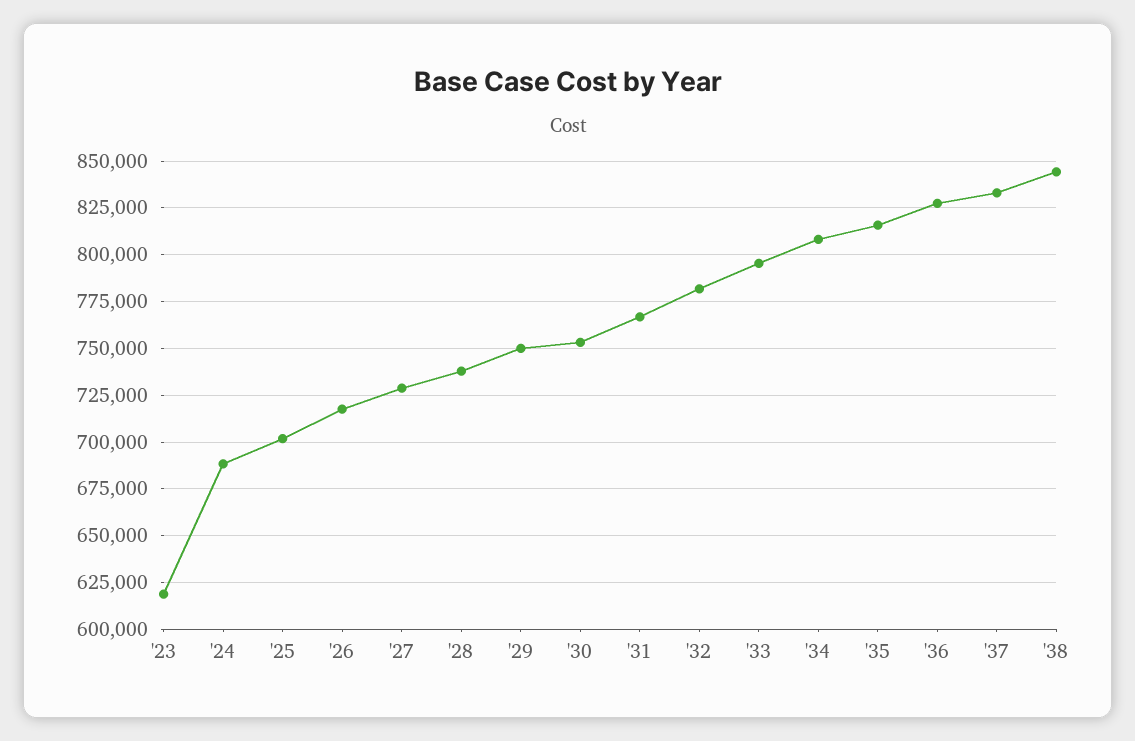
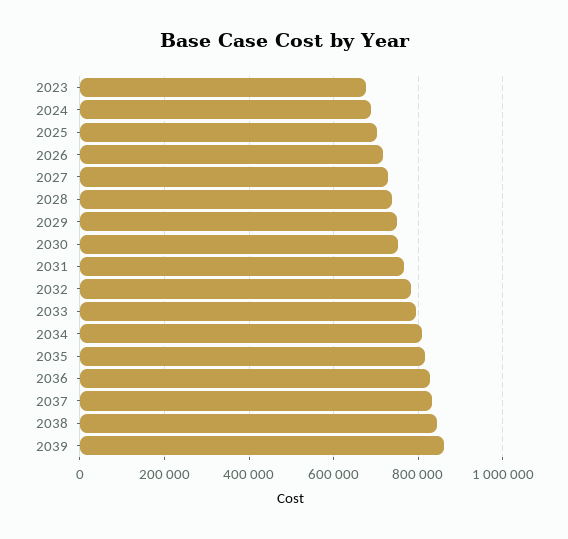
'23: 620000 -> 680000
2039: none -> 860000

